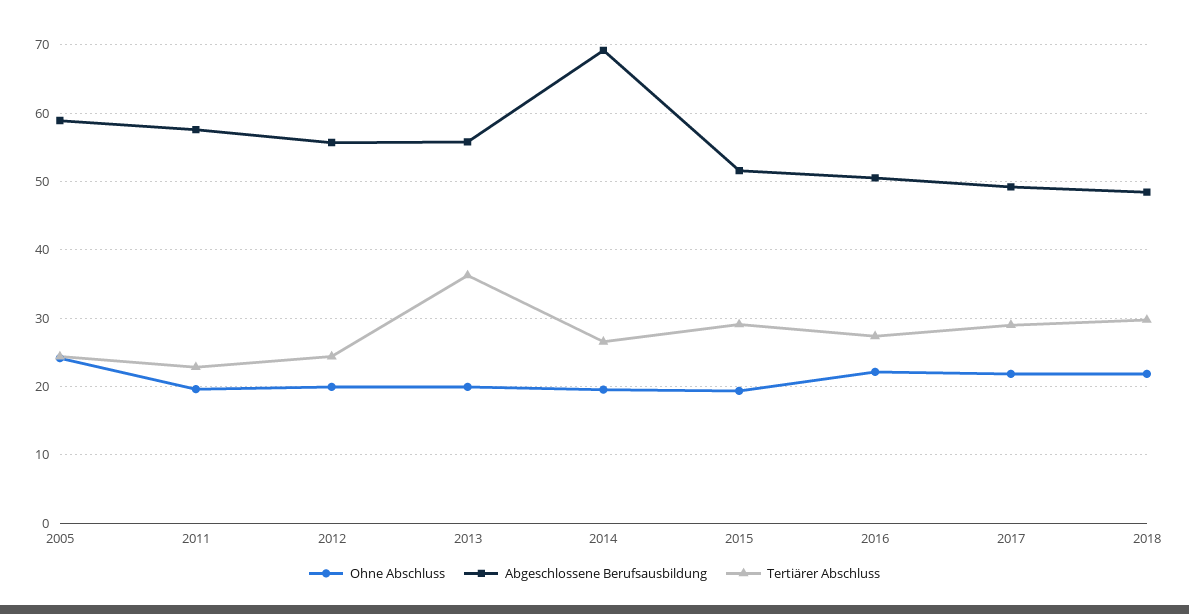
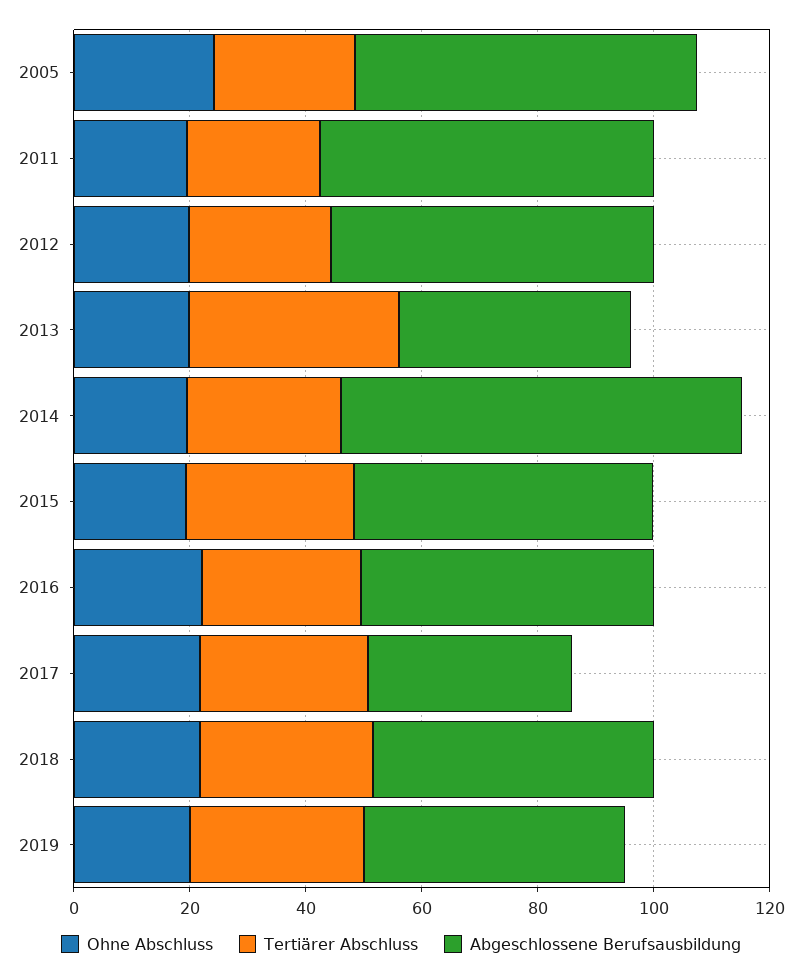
Abgeschlossene Berufsausbildung, 2013: 56 -> 40
Abgeschlossene Berufsausbildung, 2017: 49 -> 35
Ohne Abschluss, 2019: none -> 20
Tertiärer Abschluss, 2019: none -> 30
Abgeschlossene Berufsausbildung, 2019: none -> 45

